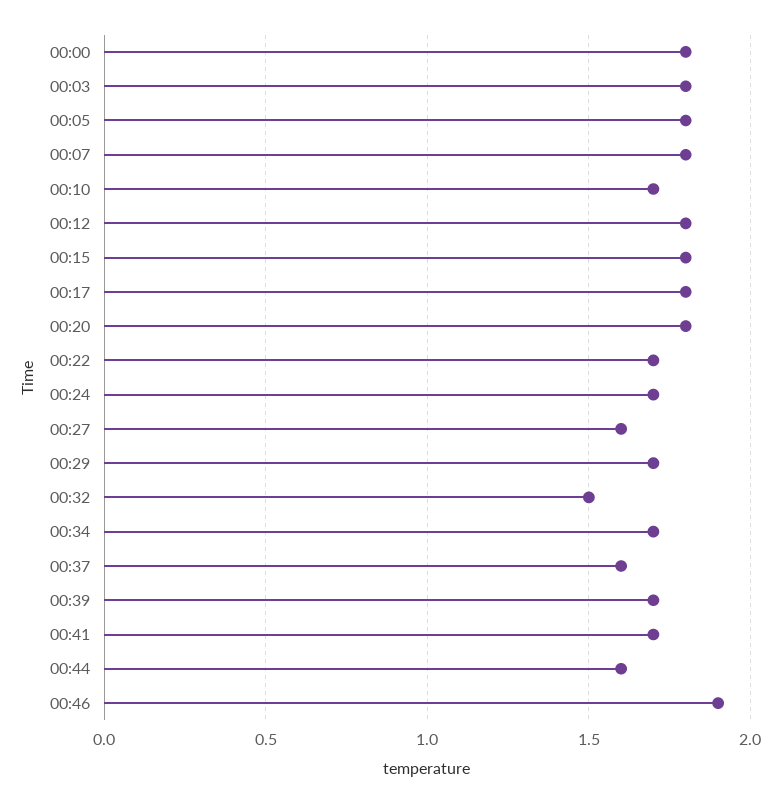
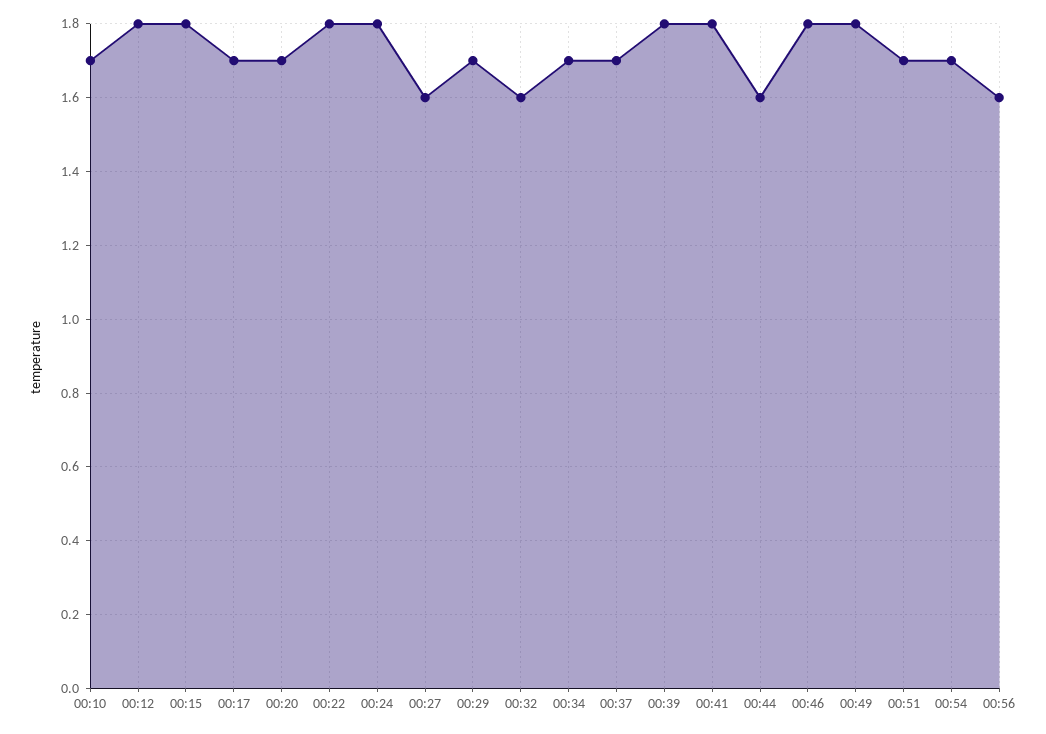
00:00: 1.8 -> none
00:03: 1.8 -> none
00:05: 1.8 -> none
00:07: 1.8 -> none
00:17: 1.8 -> 1.7
00:20: 1.8 -> 1.7
00:22: 1.7 -> 1.8
00:24: 1.7 -> 1.8
00:32: 1.5 -> 1.6
00:37: 1.6 -> 1.7
00:39: 1.7 -> 1.8
00:41: 1.7 -> 1.8
00:46: 1.9 -> 1.8
00:49: none -> 1.8
00:51: none -> 1.7
00:54: none -> 1.7
00:56: none -> 1.6

